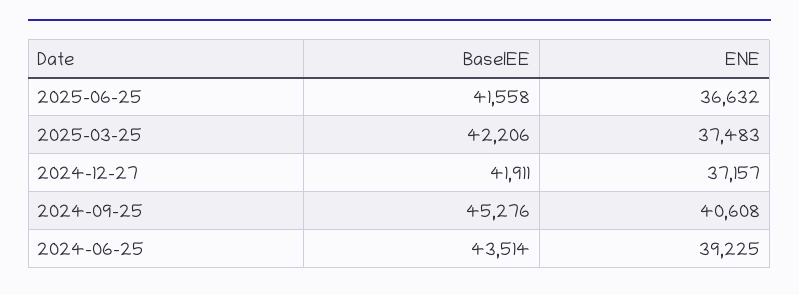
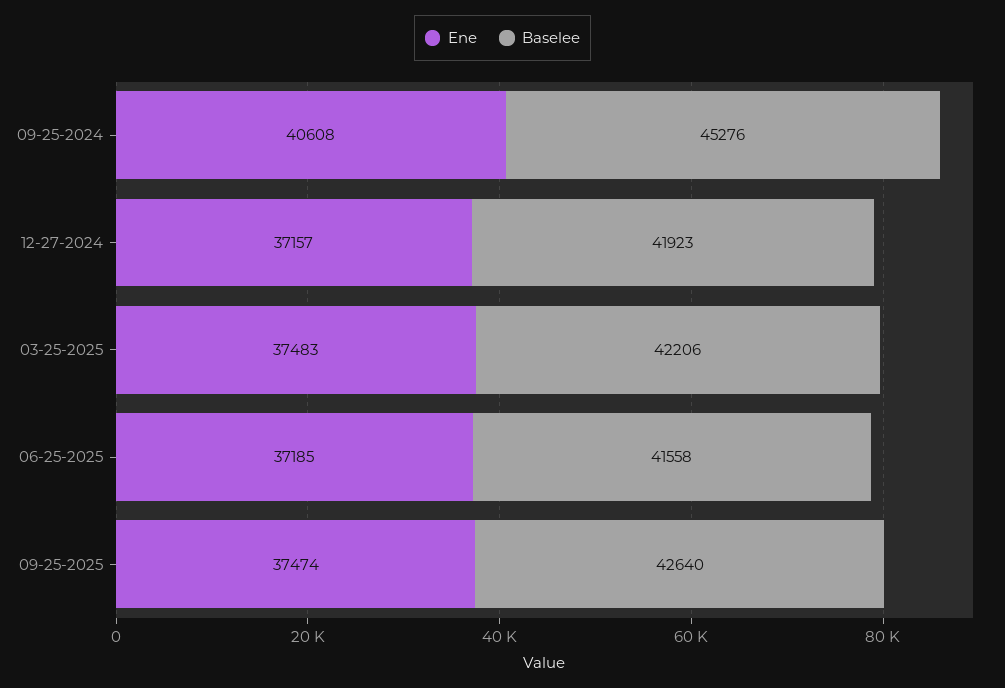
ENE, 2025-06-25: 36632 -> 37185
BaselEE, 2024-12-27: 41911 -> 41923
BaselEE, 2024-06-25: 43514 -> none
ENE, 2024-06-25: 39225 -> none
ENE, 09-25-2025: none -> 37474
BaselEE, 09-25-2025: none -> 42640

